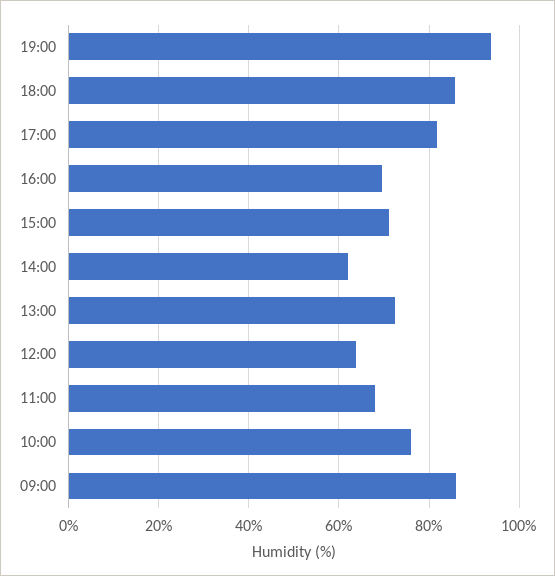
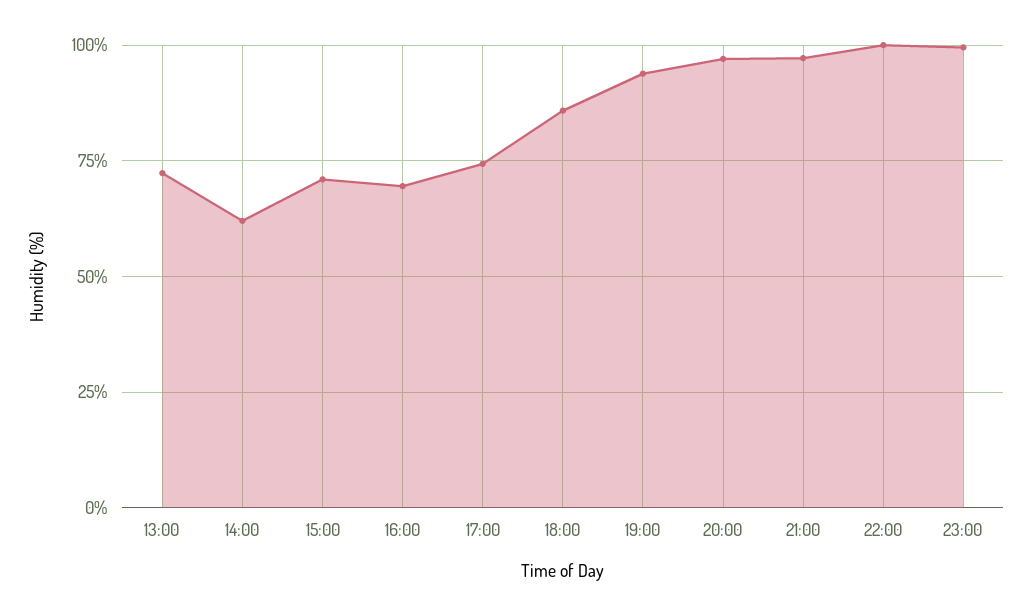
17:00: 82 -> 75
12:00: 64 -> none
11:00: 68 -> none
10:00: 76 -> none
09:00: 86 -> none
20:00: none -> 97.5
21:00: none -> 97.5
22:00: none -> 100
23:00: none -> 100

